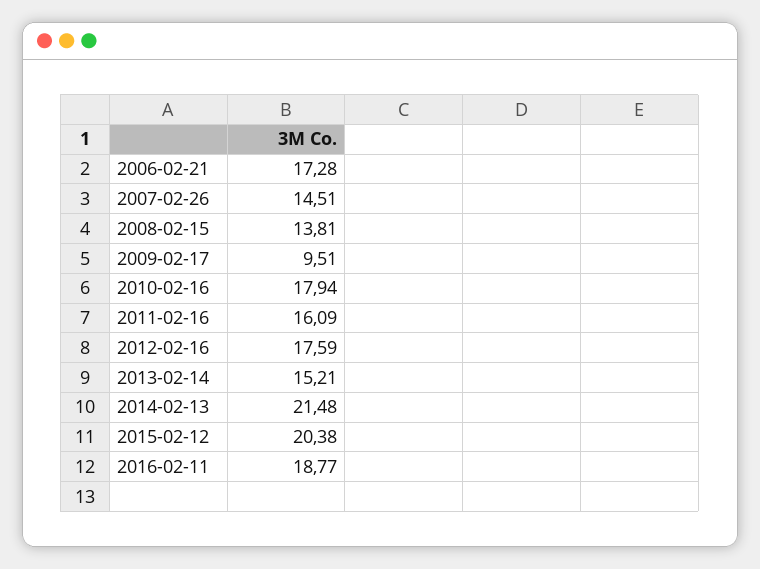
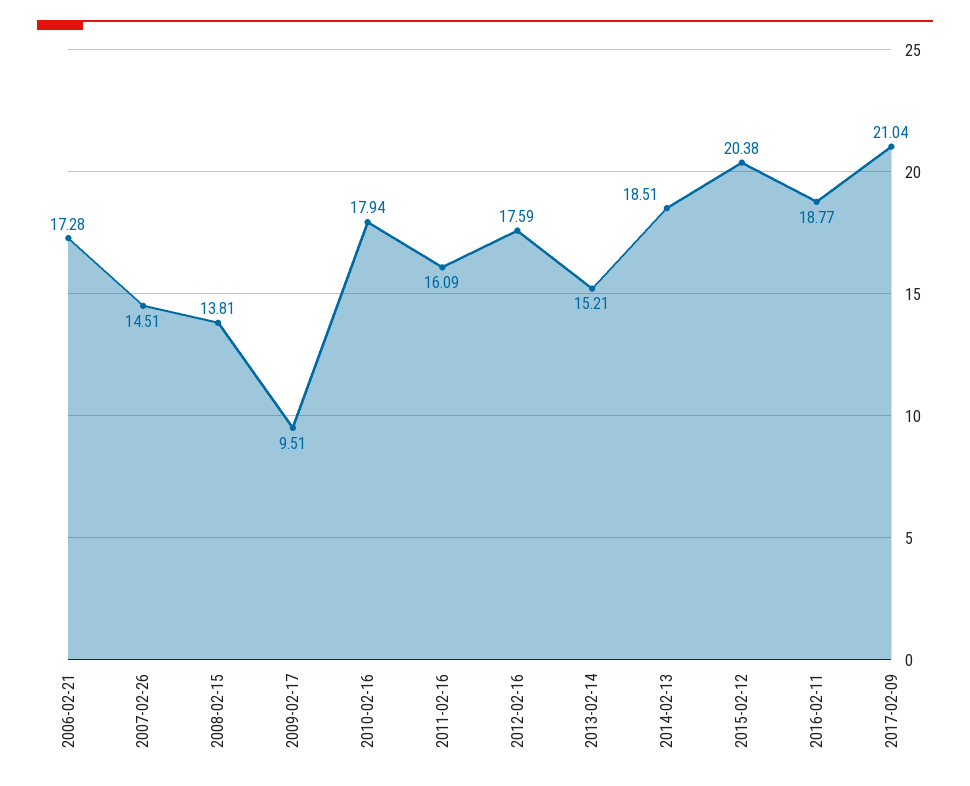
2014-02-13: 21.48 -> 18.51
2017-02-09: none -> 21.04

